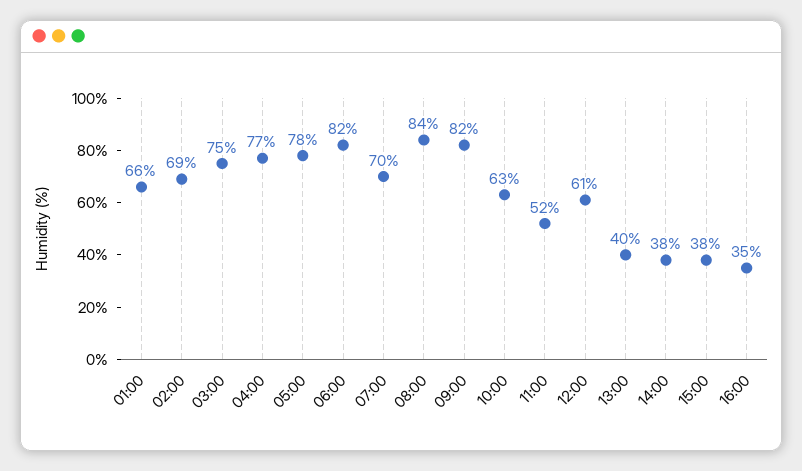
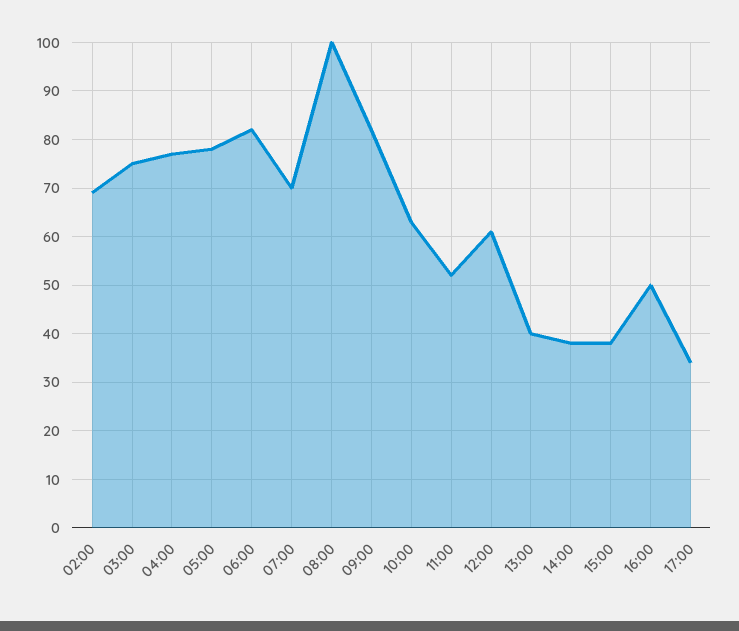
01:00: 66 -> none
08:00: 84 -> 100
16:00: 35 -> 50
17:00: none -> 35

